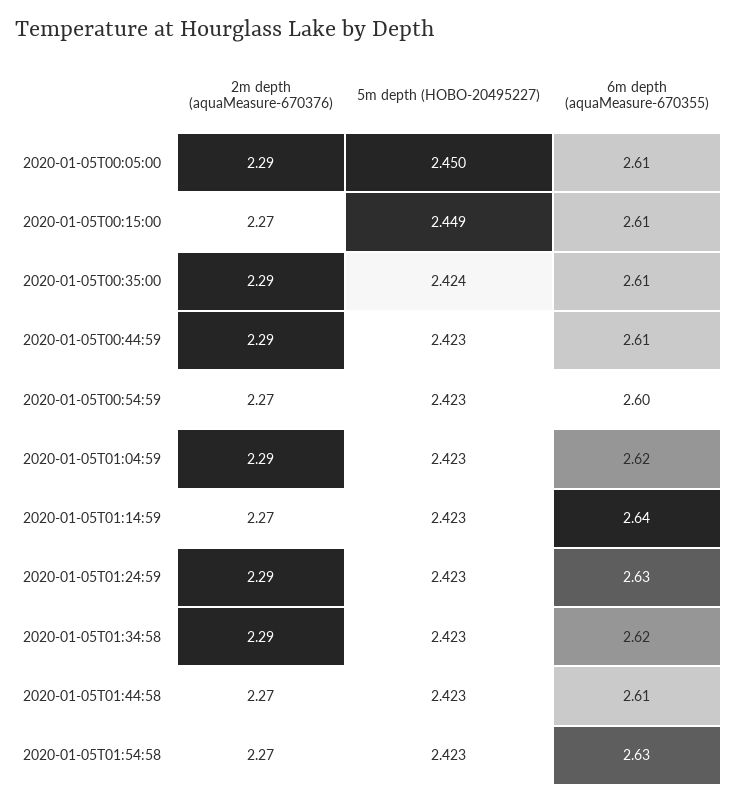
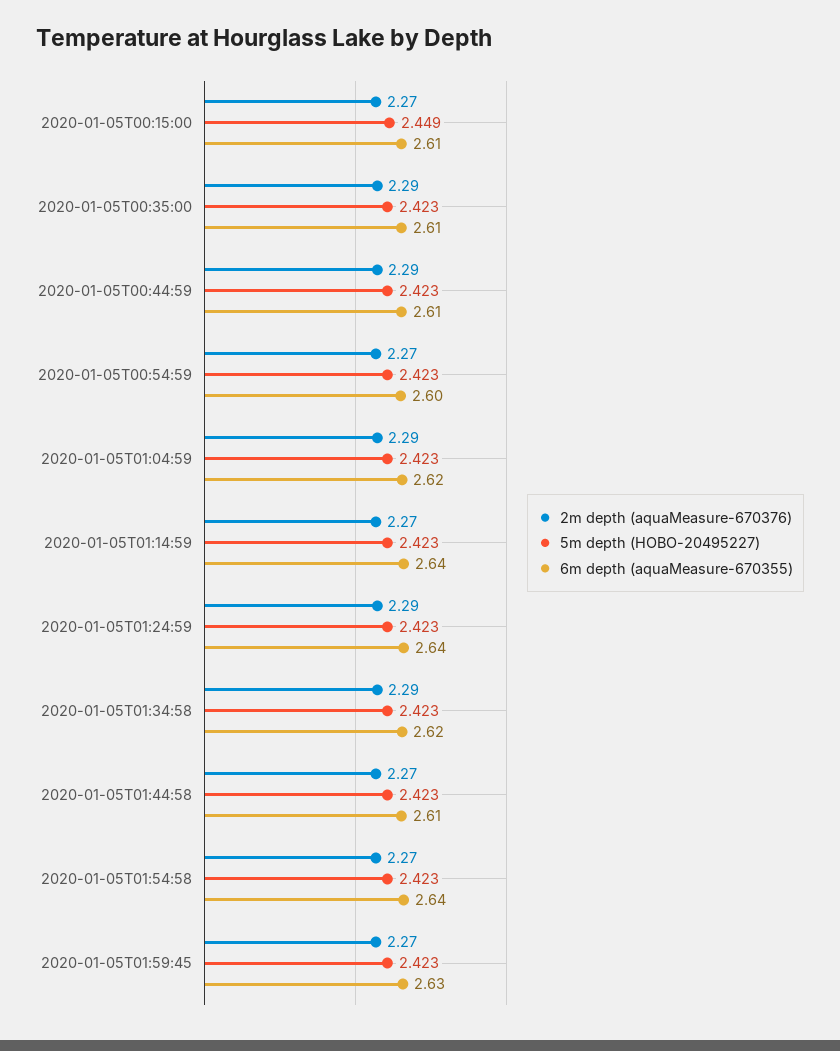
2m depth (aquaMeasure-670376), 2020-01-05T00:05:00: 2.29 -> none
5m depth (HOBO-20495227), 2020-01-05T00:05:00: 2.45 -> none
6m depth (aquaMeasure-670355), 2020-01-05T00:05:00: 2.61 -> none
5m depth (HOBO-20495227), 2020-01-05T00:35:00: 2.424 -> 2.423
6m depth (aquaMeasure-670355), 2020-01-05T01:24:59: 2.63 -> 2.64
6m depth (aquaMeasure-670355), 2020-01-05T01:54:58: 2.63 -> 2.64
2m depth (aquaMeasure-670376), 2020-01-05T01:59:45: none -> 2.27
5m depth (HOBO-20495227), 2020-01-05T01:59:45: none -> 2.423
6m depth (aquaMeasure-670355), 2020-01-05T01:59:45: none -> 2.63

